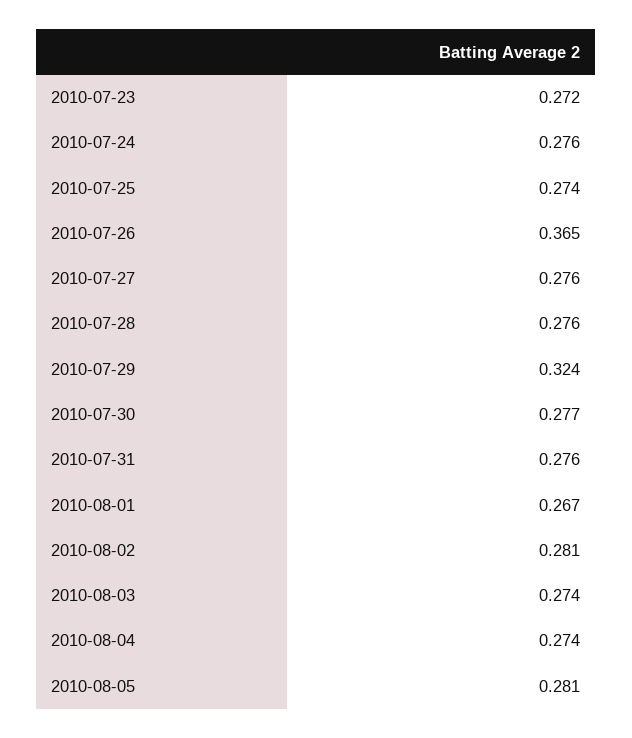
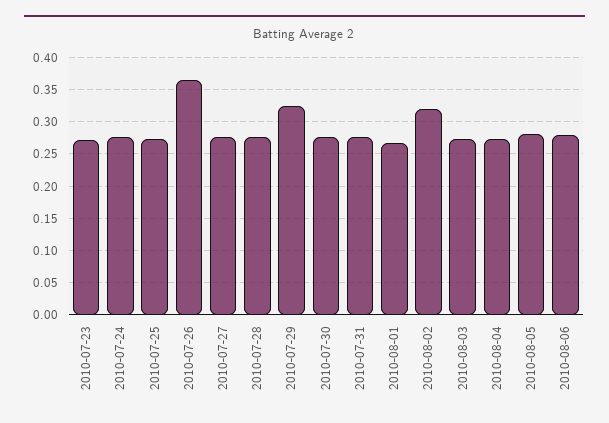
2010-08-02: 0.281 -> 0.32
2010-08-06: none -> 0.28

